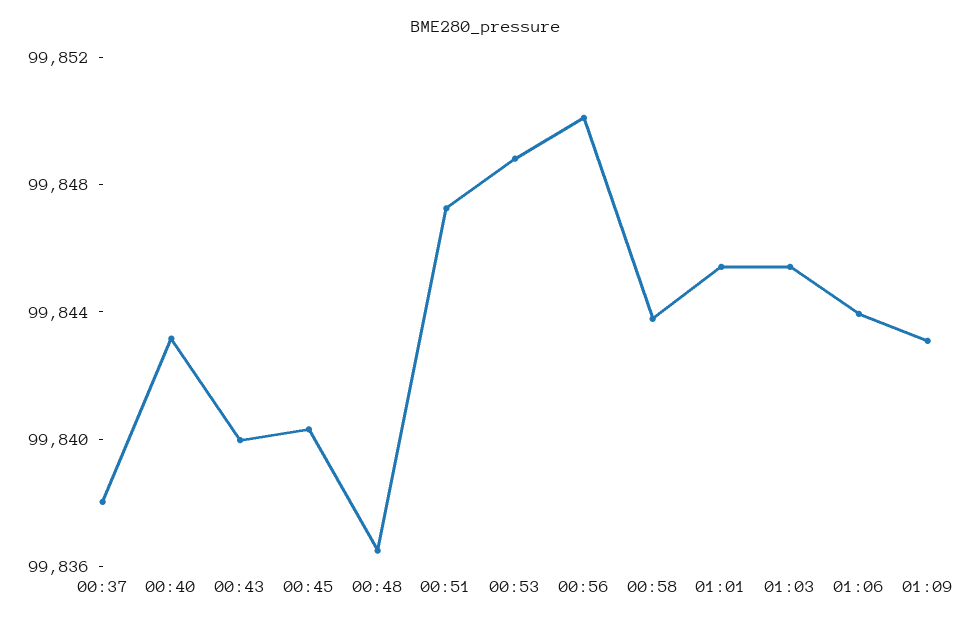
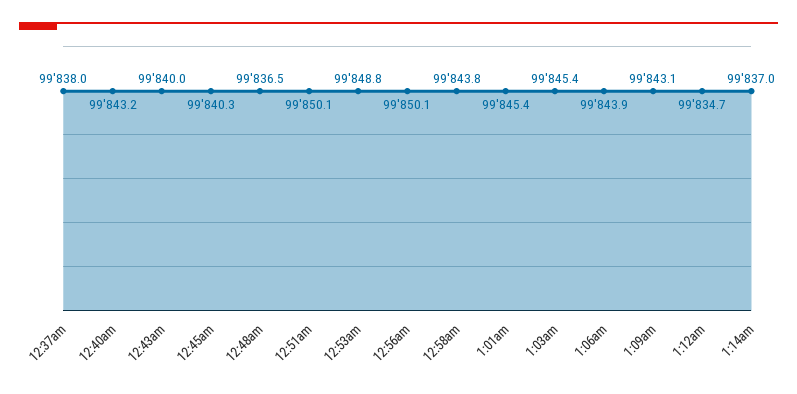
00:51: 99847 -> 99850.1
1:12am: none -> 99834.7
1:14am: none -> 99837

